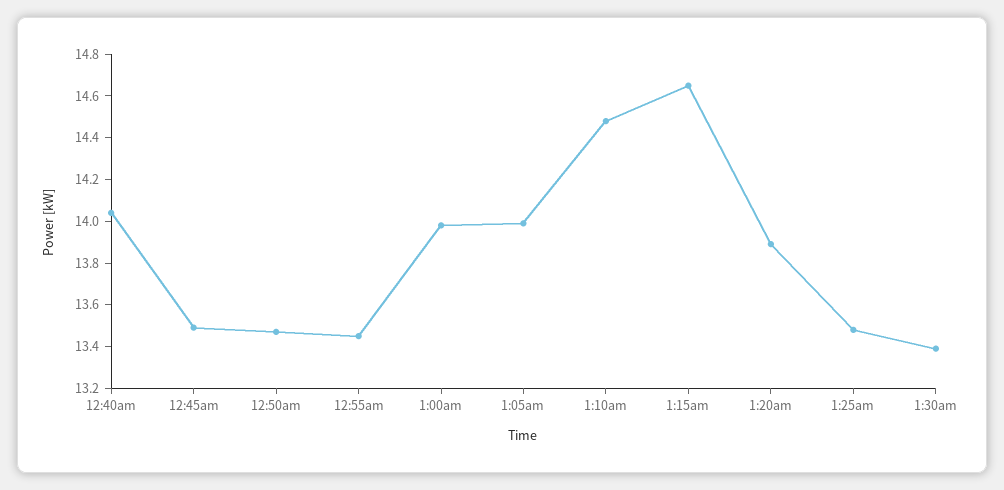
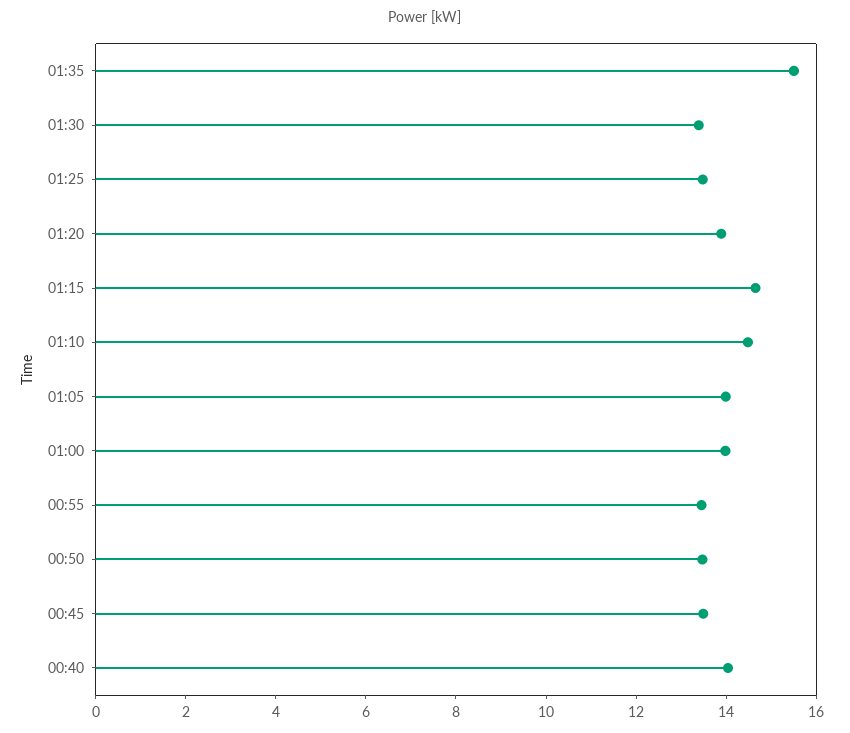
01:35: none -> 15.5

